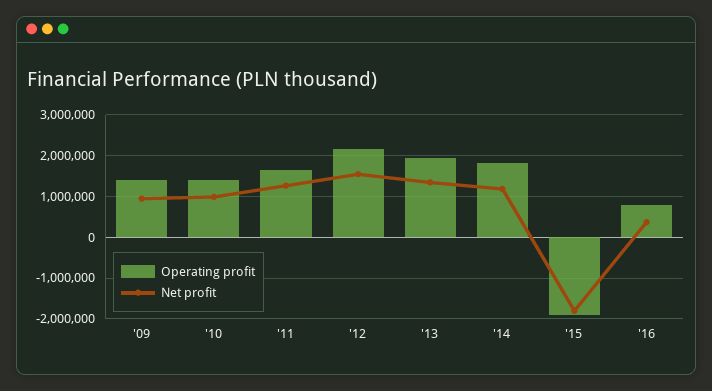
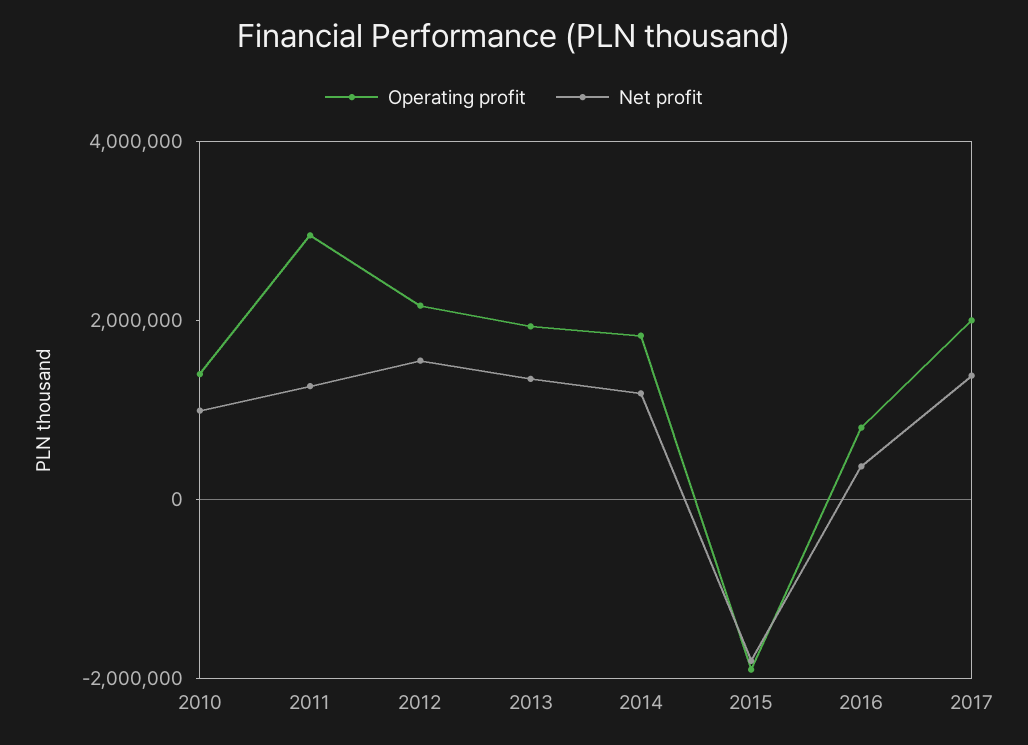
Operating profit, '09: 1400000 -> none
Net profit, '09: 1000000 -> none
Operating profit, '11: 1600000 -> 3000000
Operating profit, 2017: none -> 2000000
Net profit, 2017: none -> 1500000

